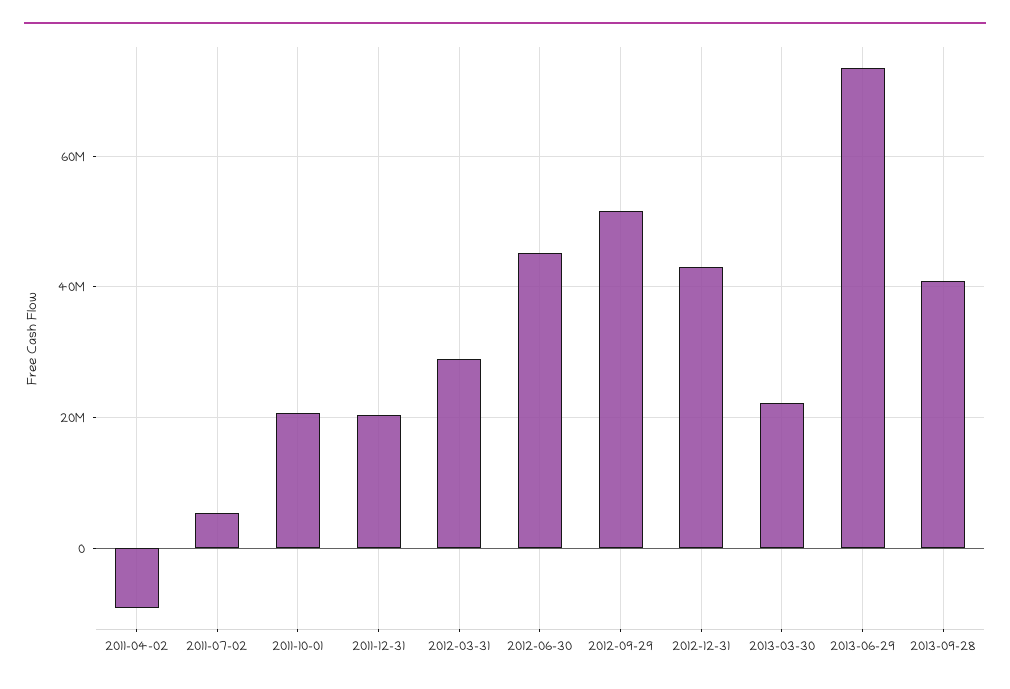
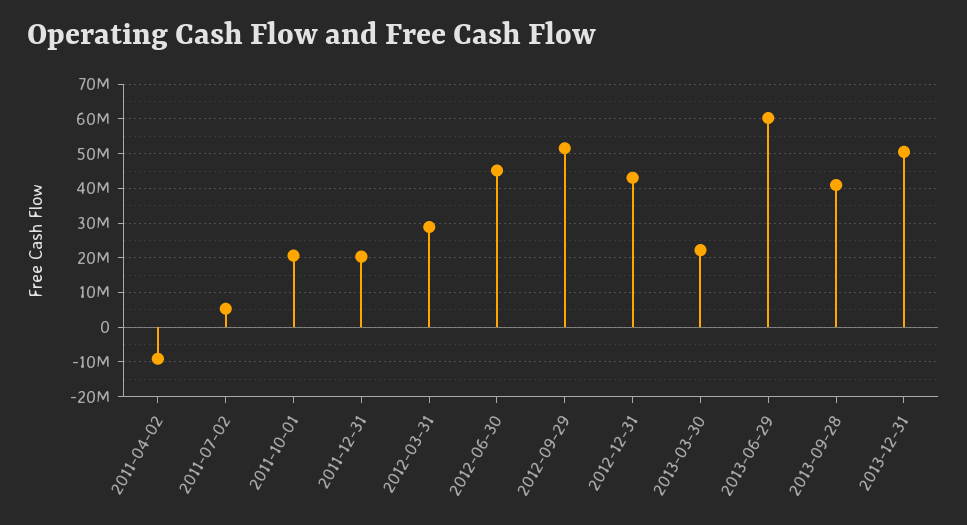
2013-06-29: 74000000 -> 60000000
2013-12-31: none -> 50000000

